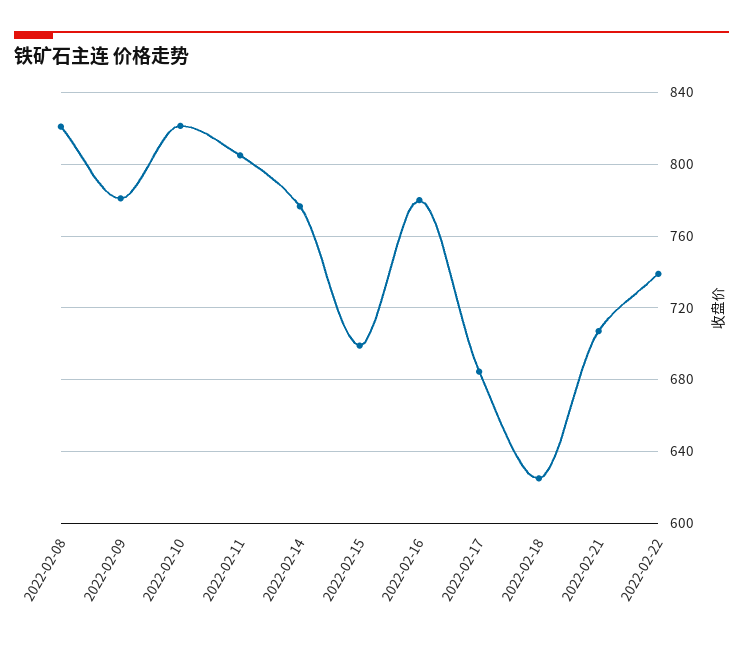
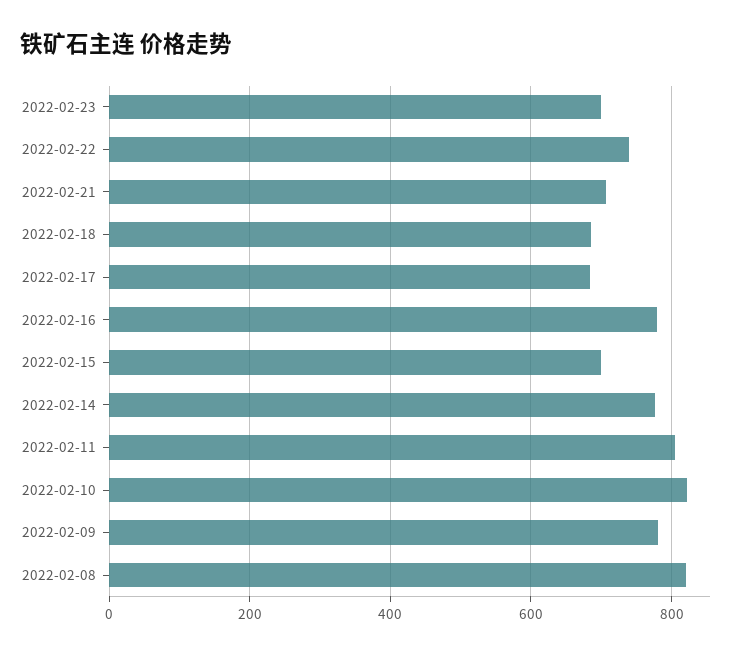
2022-02-18: 625 -> 680
2022-02-23: none -> 700

